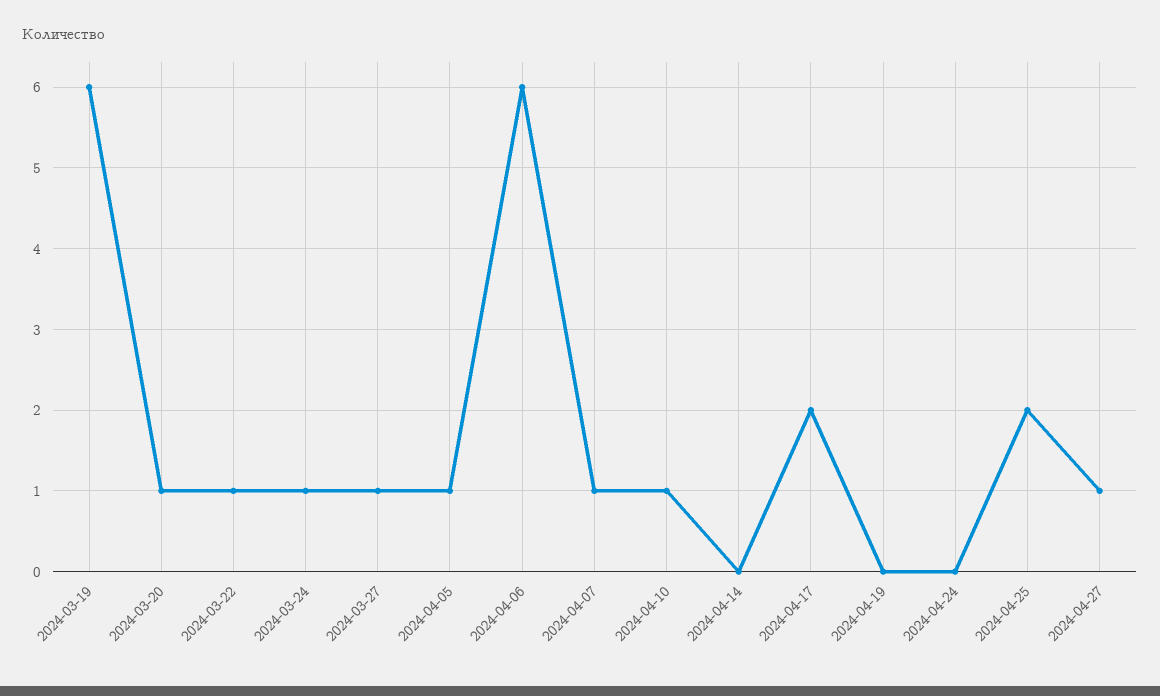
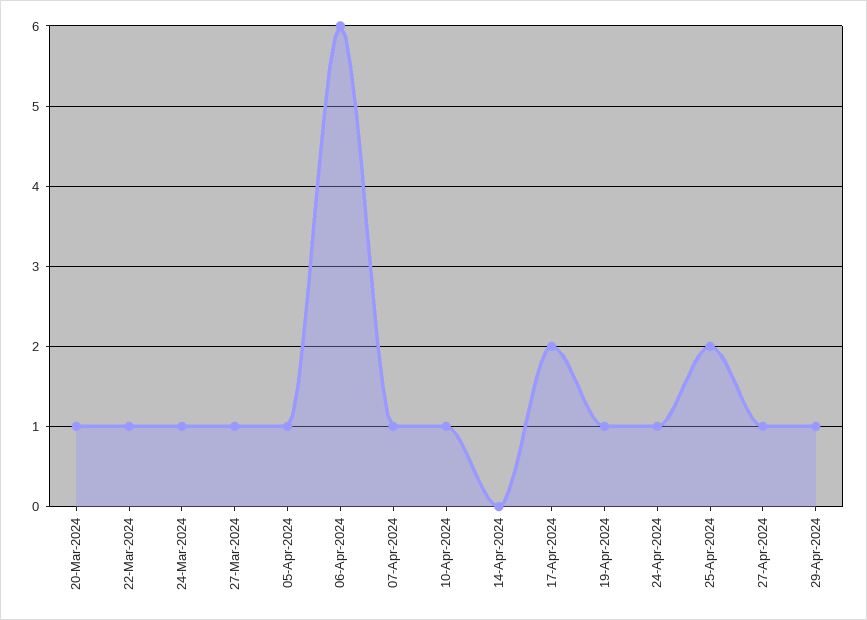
2024-03-19: 6 -> none
2024-04-19: 0 -> 1
2024-04-24: 0 -> 1
29-Apr-2024: none -> 1

